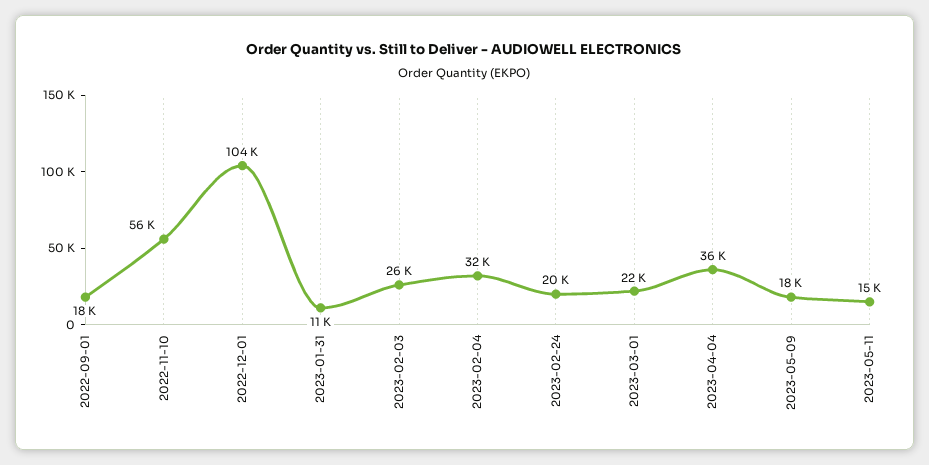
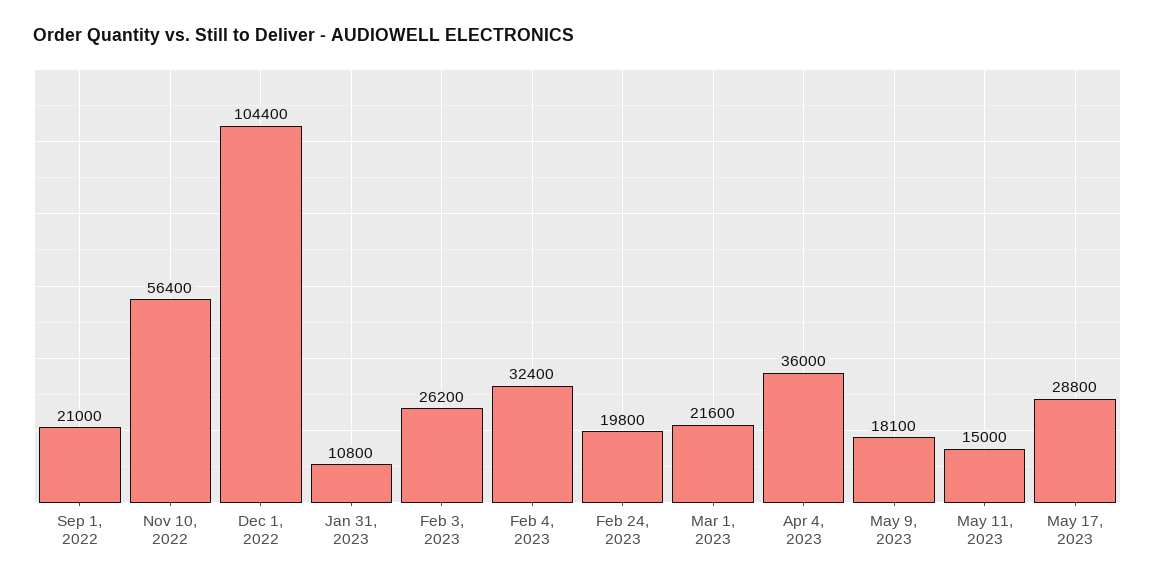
2022-09-01: 18000 -> 21000
May 17, 2023: none -> 28800

